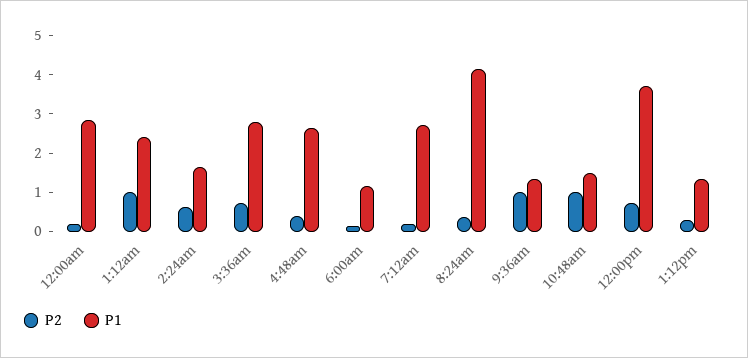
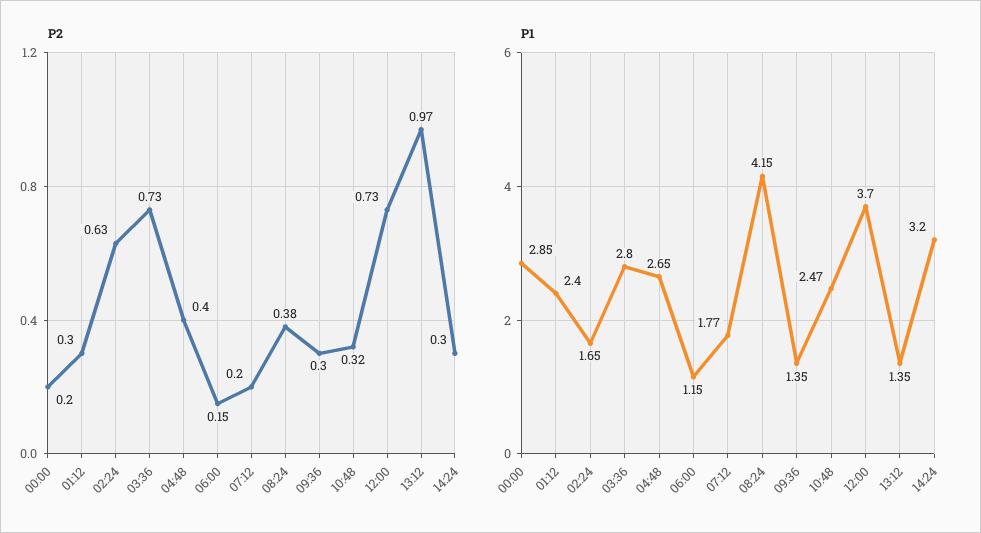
P2, 1:12am: 1 -> 0.3
P1, 7:12am: 2.75 -> 1.77
P2, 9:36am: 1 -> 0.3
P2, 10:48am: 1 -> 0.32
P1, 10:48am: 1.5 -> 2.47
P2, 1:12pm: 0.25 -> 0.97
P2, 14:24: none -> 0.3
P1, 14:24: none -> 3.2

